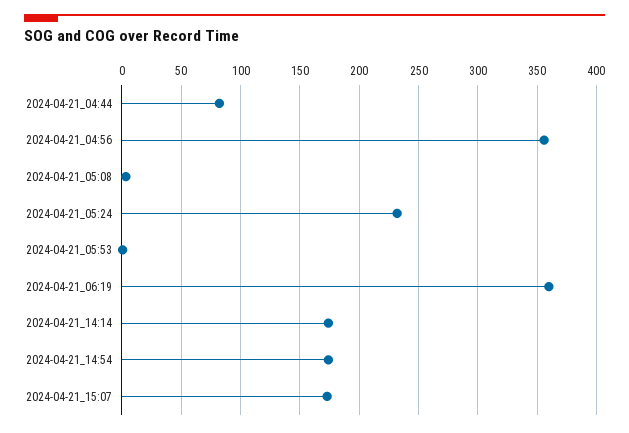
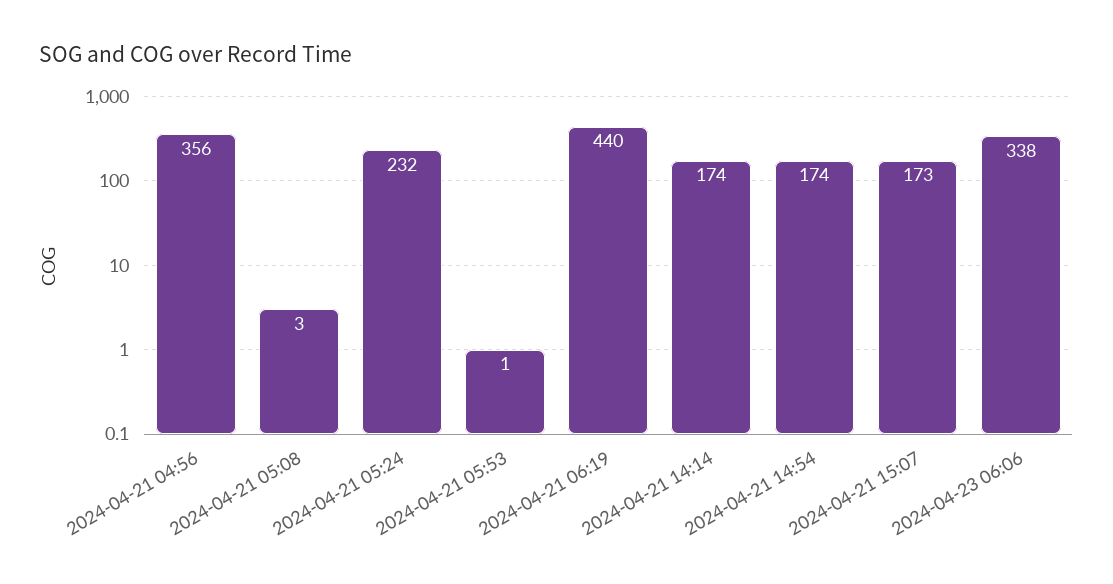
2024-04-21_04:44: 80 -> none
2024-04-21_06:19: 360 -> 440
2024-04-23 06:06: none -> 338

